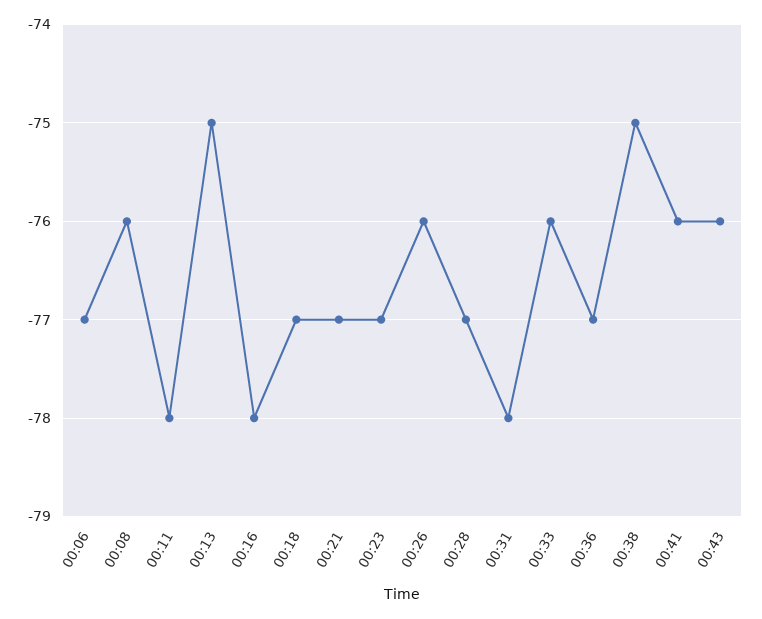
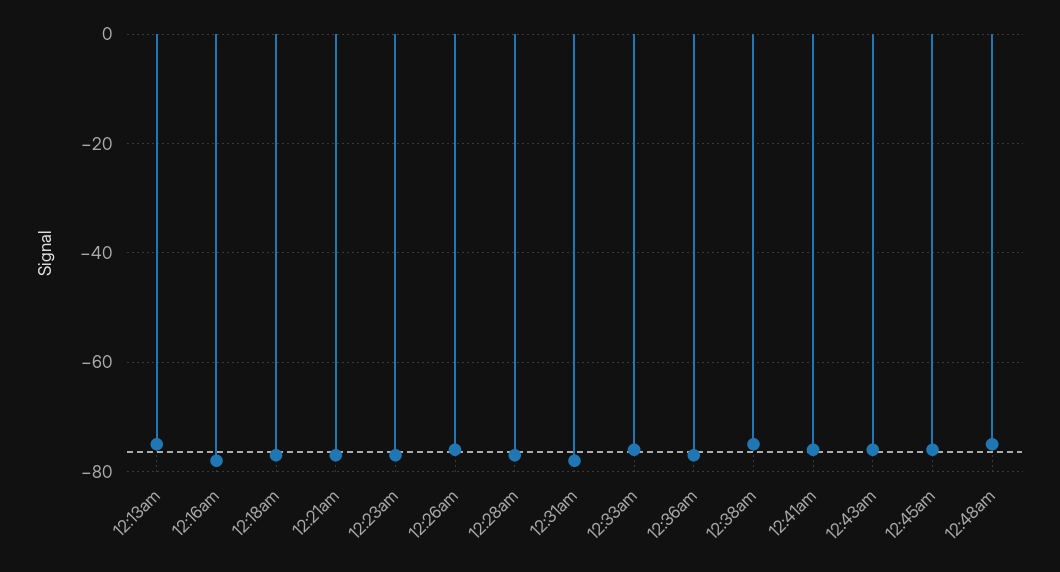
00:06: -77 -> none
00:08: -76 -> none
00:11: -78 -> none
12:45am: none -> -75
12:48am: none -> -75

